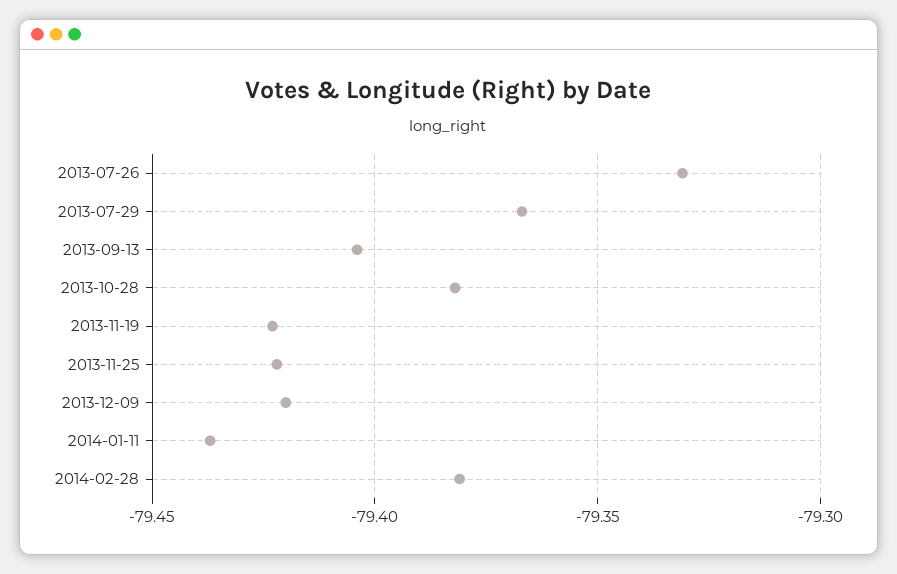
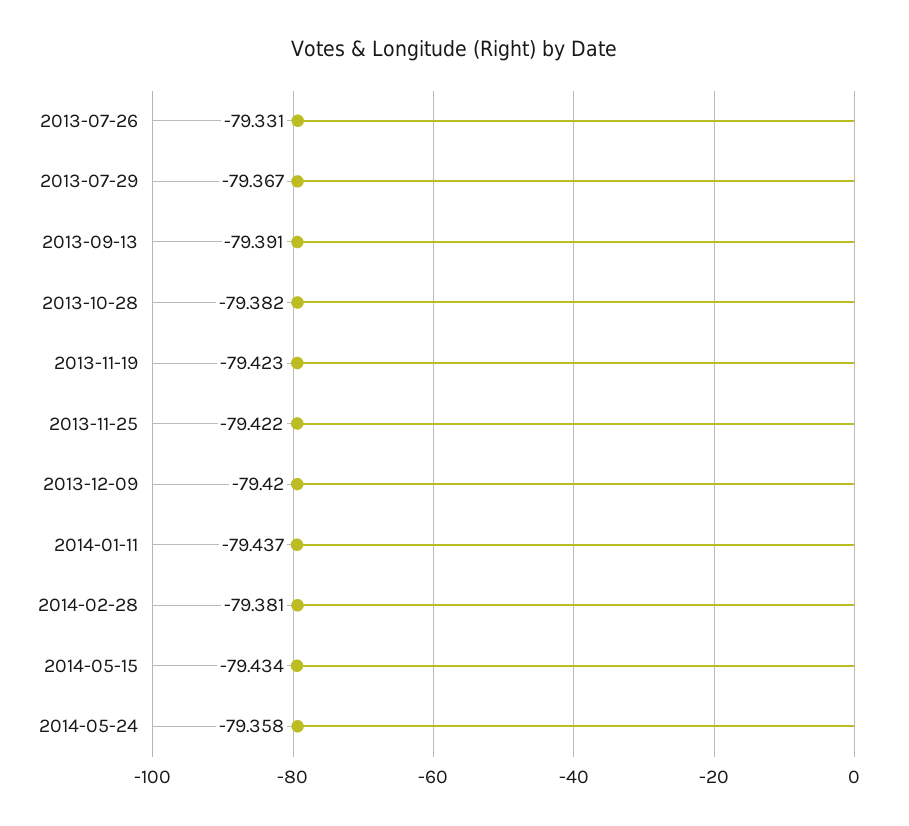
2013-09-13: -79.405 -> -79.391
2014-05-15: none -> -79.434
2014-05-24: none -> -79.358

